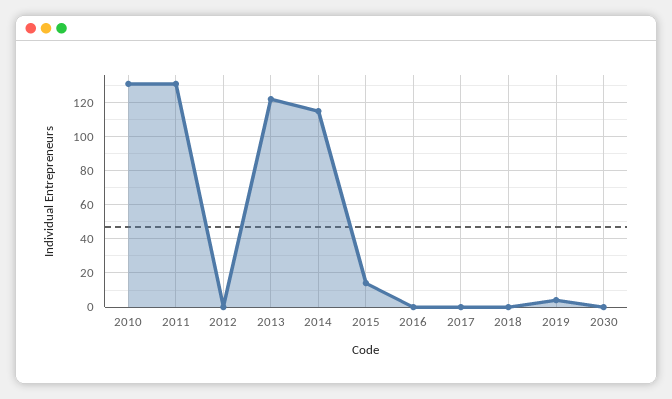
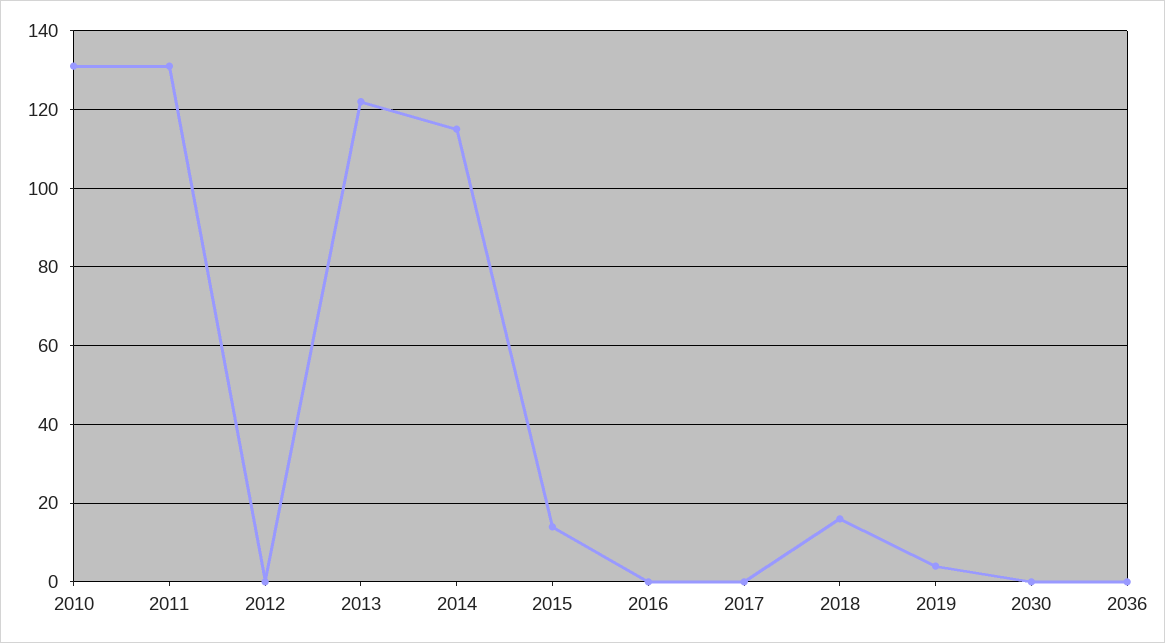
2018: 0 -> 15
2036: none -> 0

